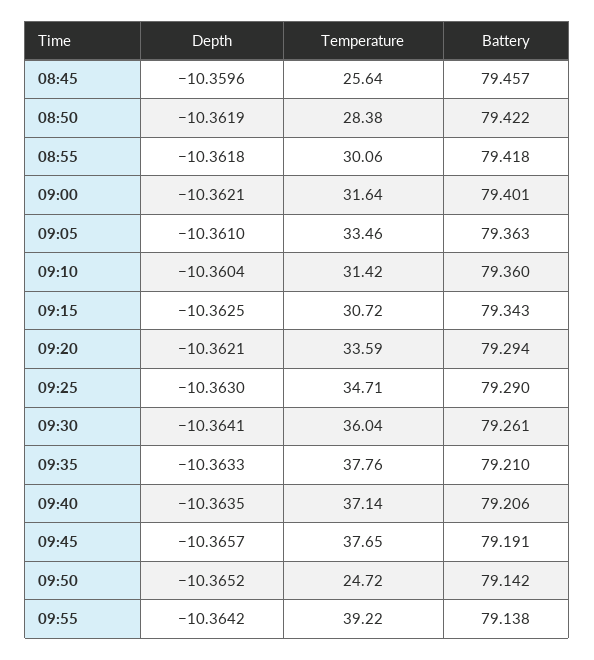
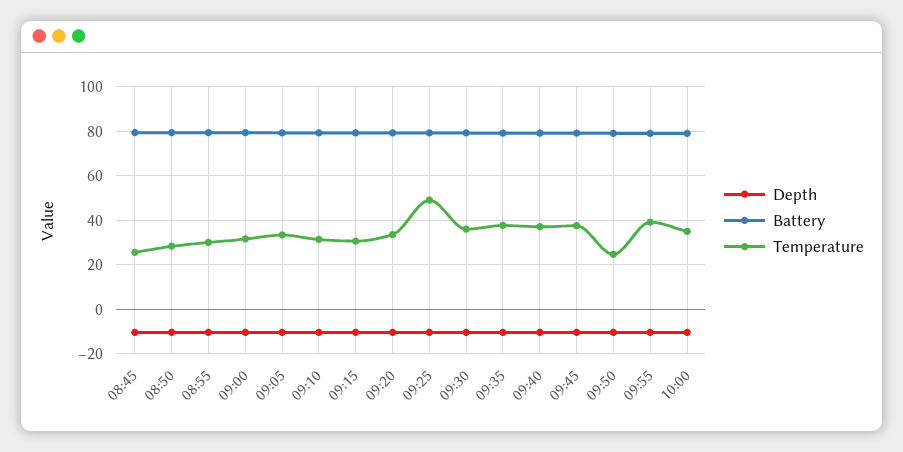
Temperature, 09:25: 34.71 -> 50
Depth, 10:00: none -> -10
Battery, 10:00: none -> 80
Temperature, 10:00: none -> 35

